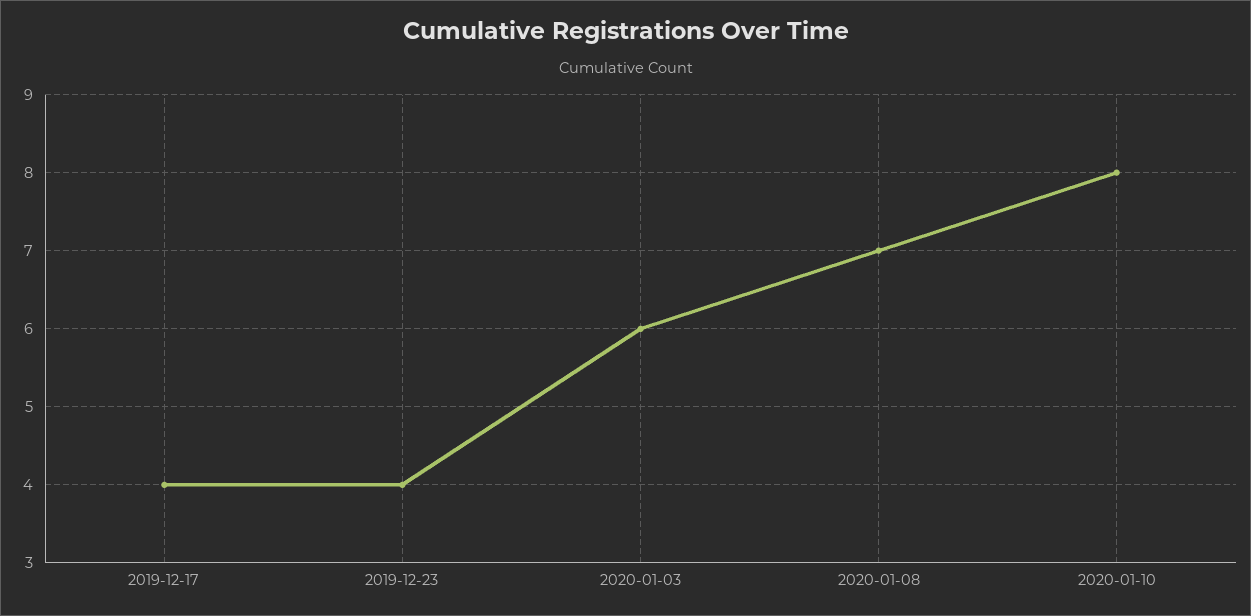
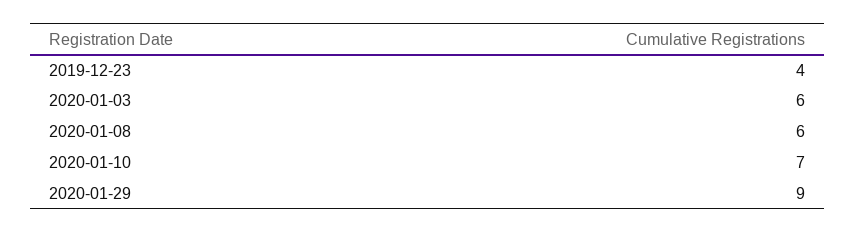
2019-12-17: 4 -> none
2020-01-08: 7 -> 6
2020-01-10: 8 -> 7
2020-01-29: none -> 9

